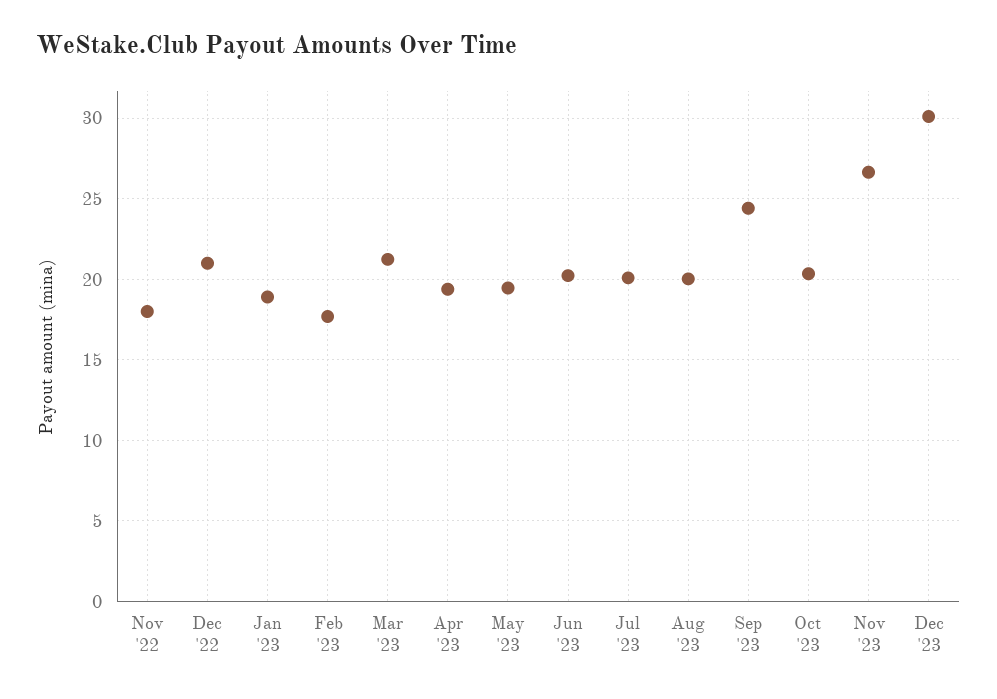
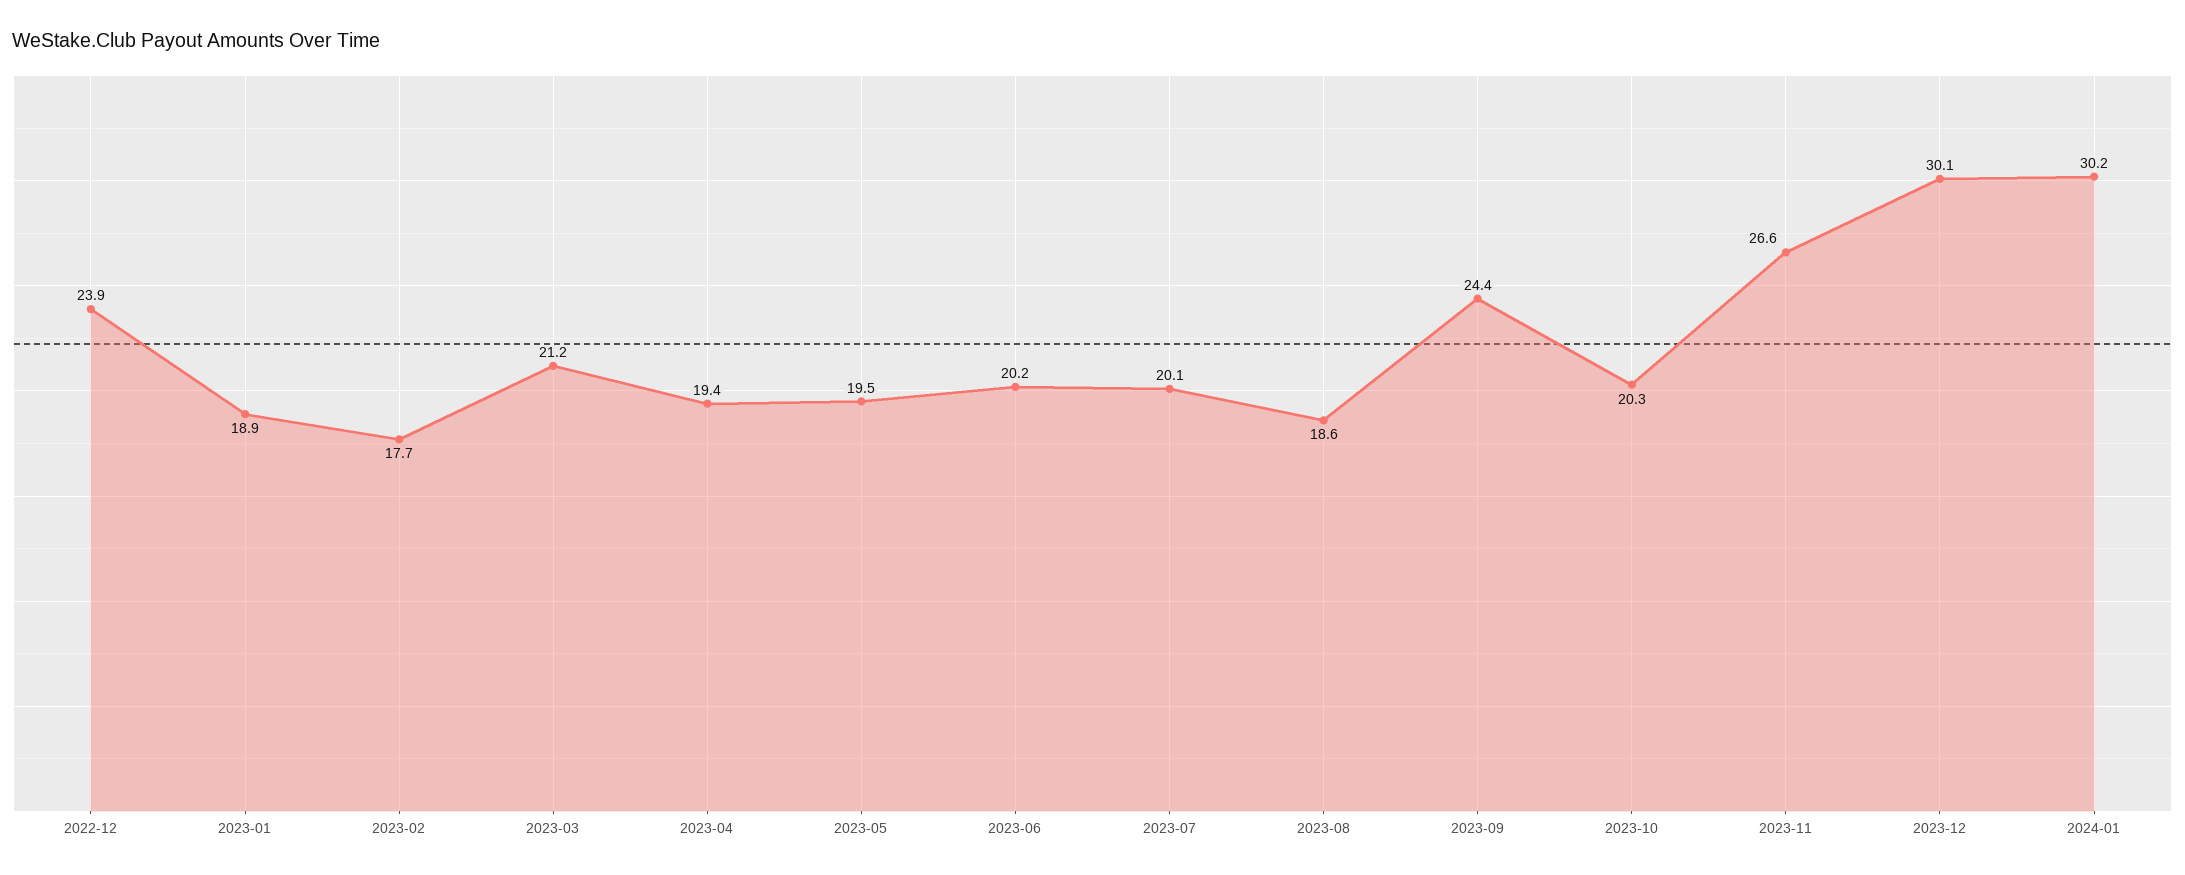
Nov '22: 18 -> none
Dec '22: 21 -> 23.9
Aug '23: 20 -> 18.6
2024-01: none -> 30.2

